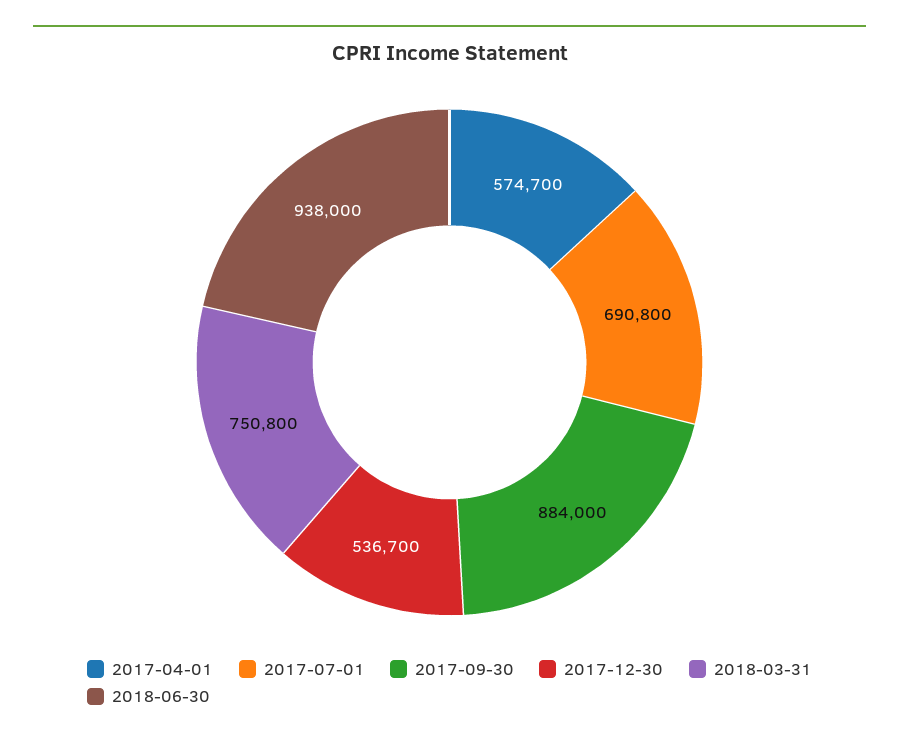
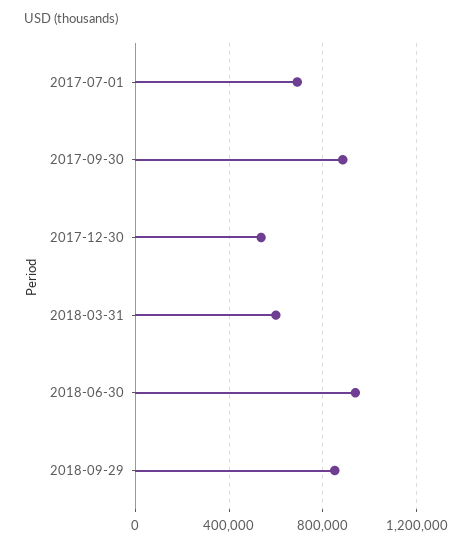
2017-04-01: 574700 -> none
2018-03-31: 750800 -> 600000
2018-09-29: none -> 850000

